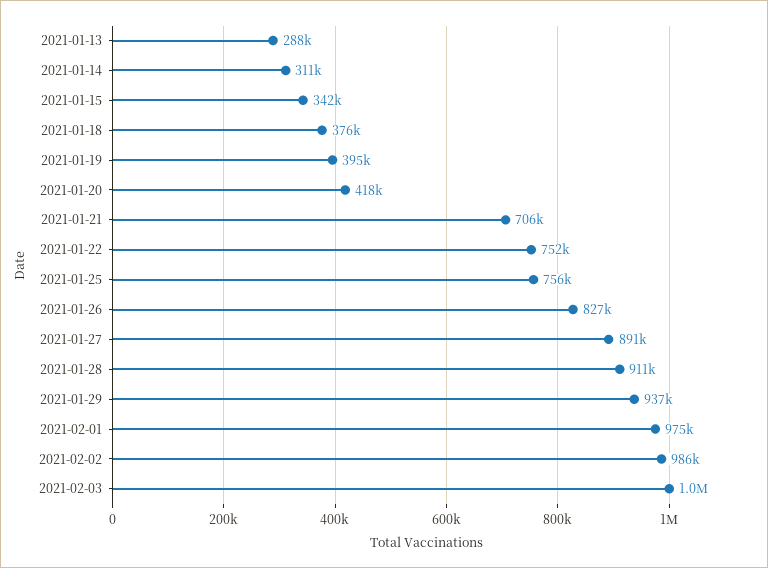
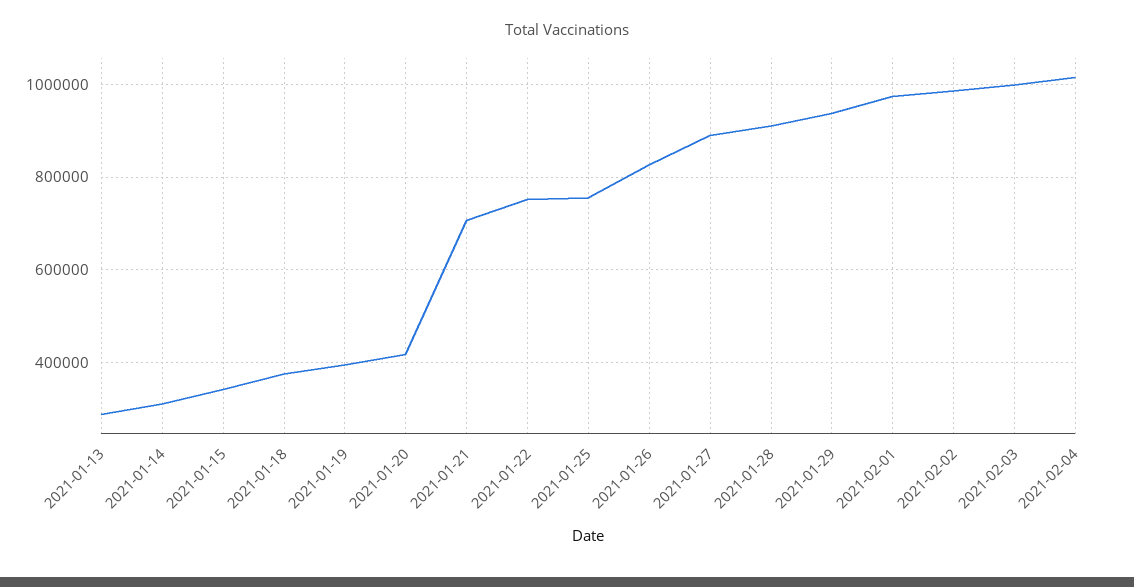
2021-02-04: none -> 1020000

